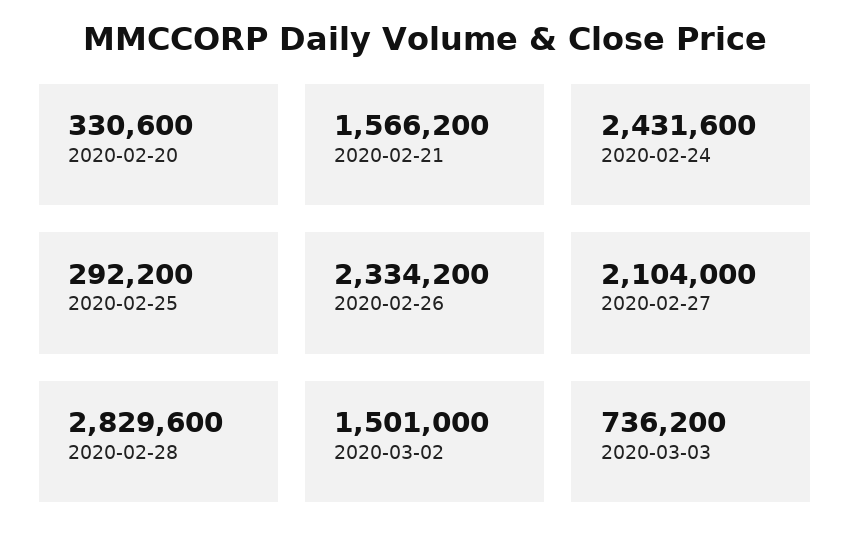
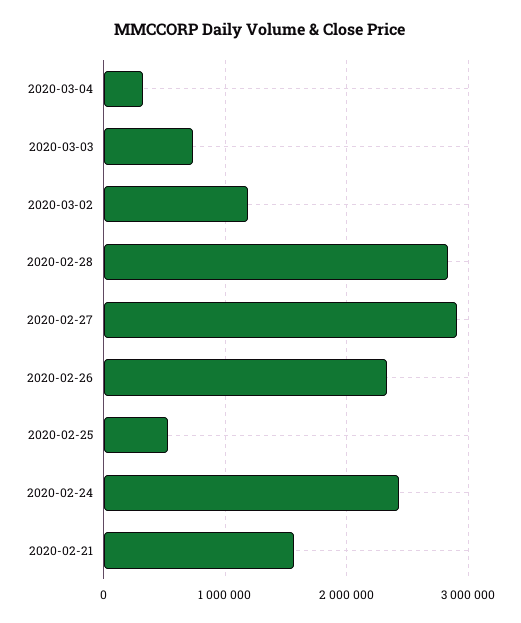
2020-02-20: 330600 -> none
2020-02-25: 292200 -> 500000
2020-02-27: 2104000 -> 2900000
2020-03-02: 1501000 -> 1200000
2020-03-04: none -> 300000

